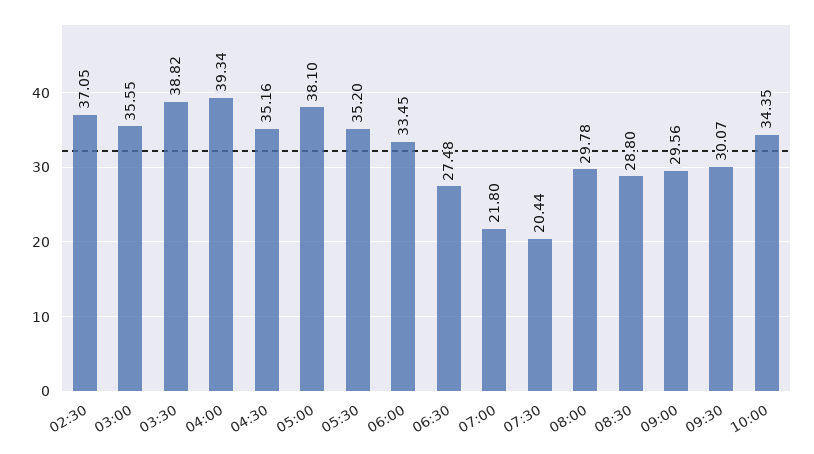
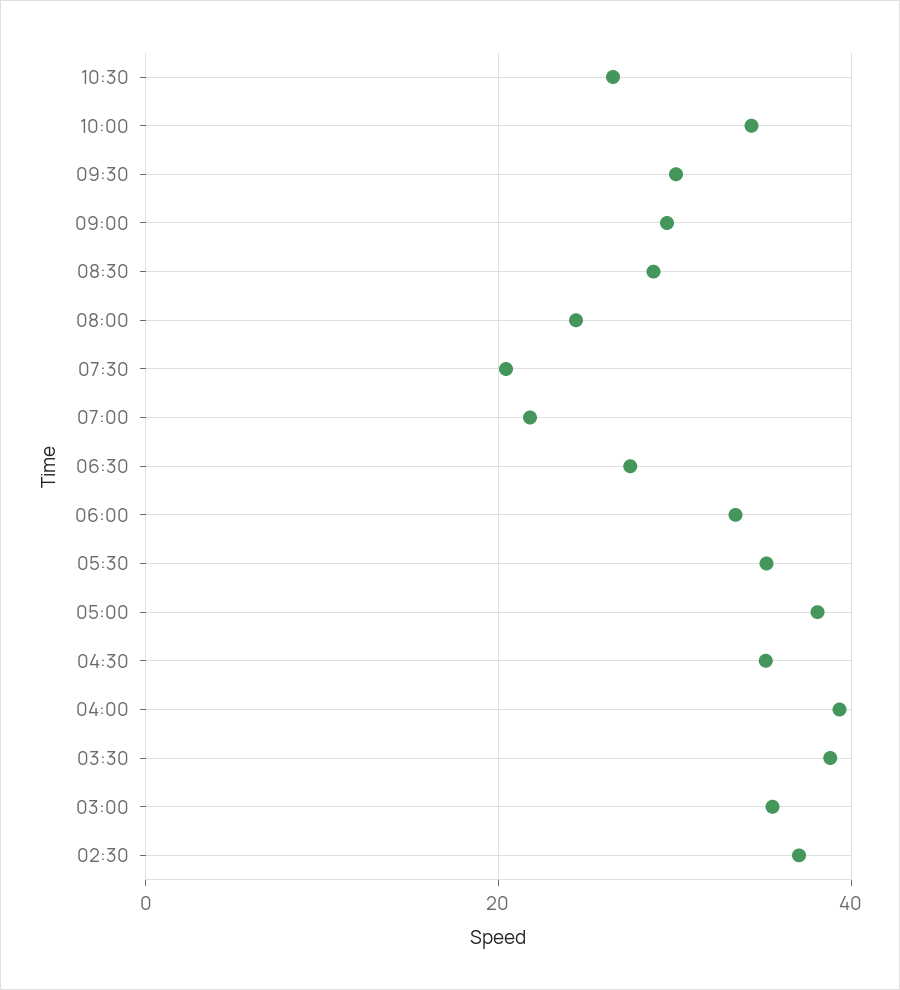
08:00: 29.78 -> 24
10:30: none -> 26

